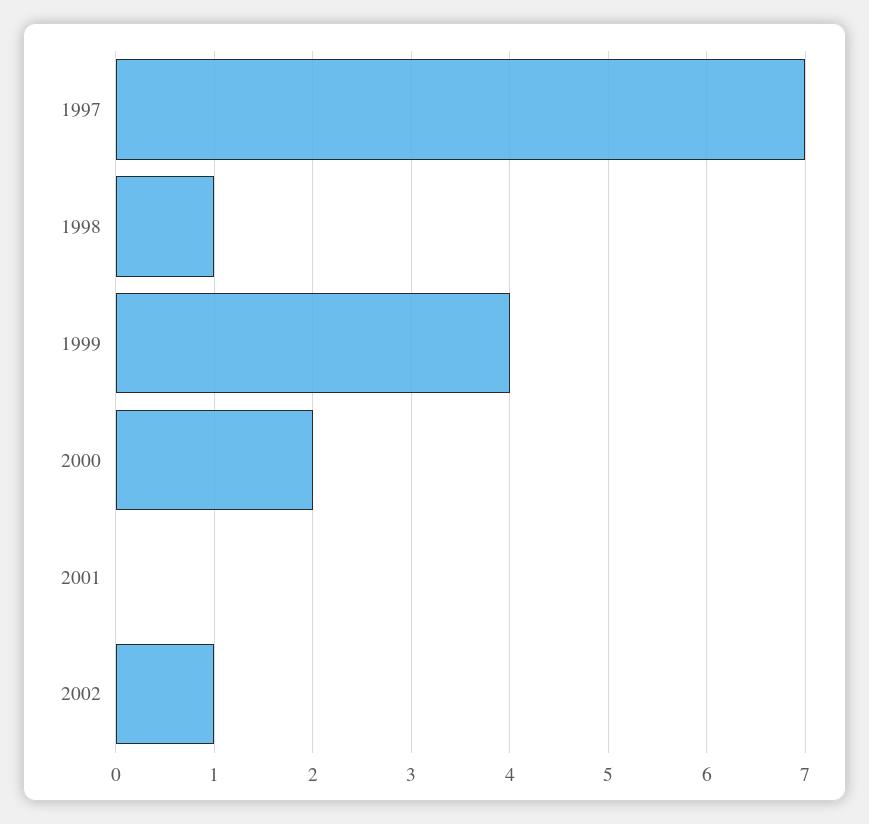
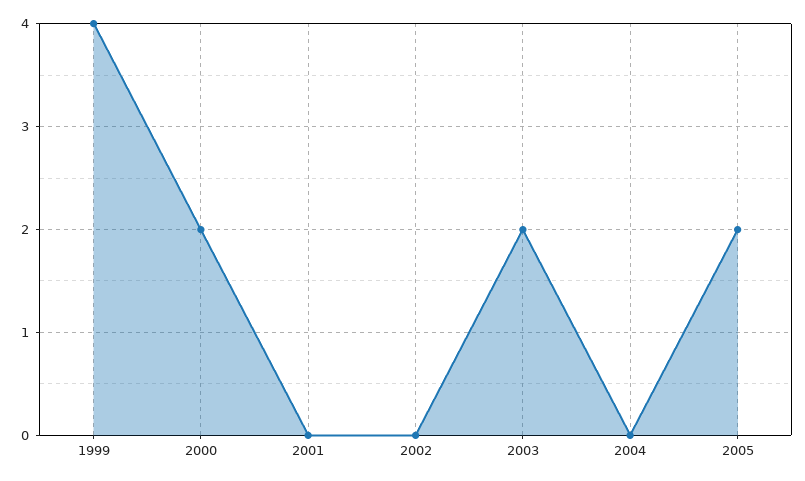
1997: 7 -> none
1998: 1 -> none
2002: 1 -> 0
2003: none -> 2
2004: none -> 0
2005: none -> 2

